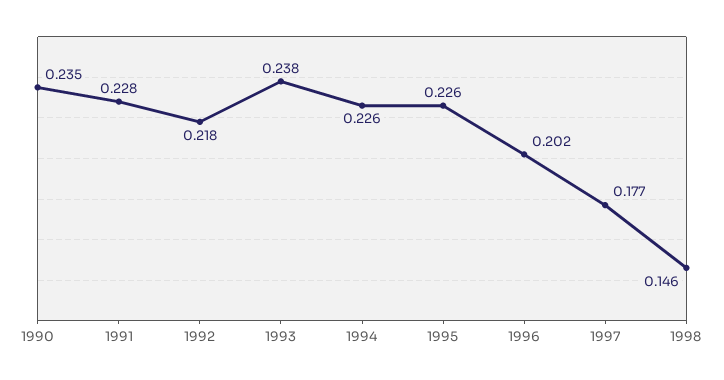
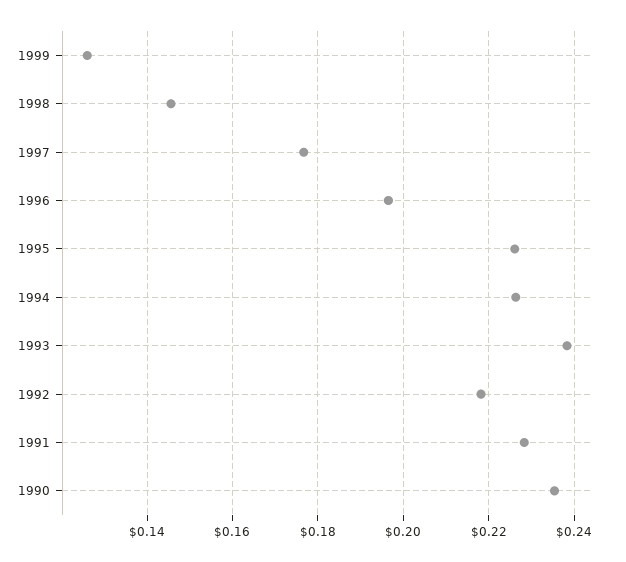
1996: 0.202 -> 0.196
1999: none -> 0.126

